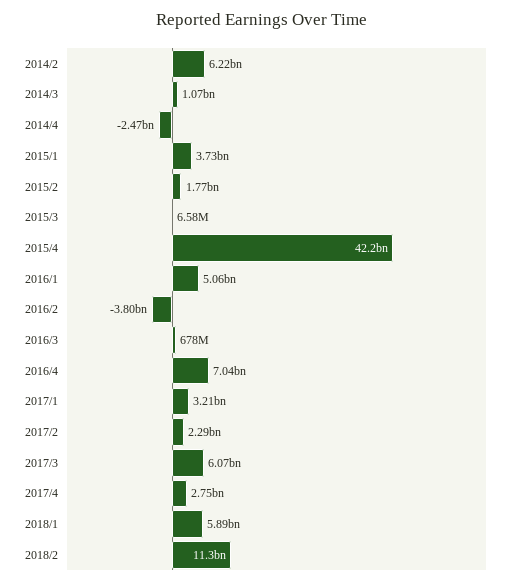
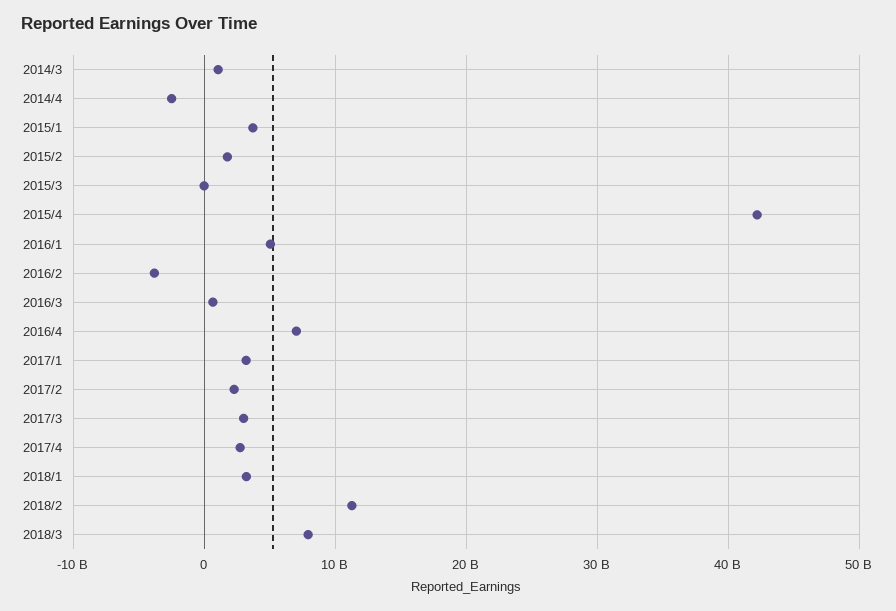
2014/2: 6220000000 -> none
2017/3: 6070000000 -> 3000000000
2018/1: 5890000000 -> 3000000000
2018/3: none -> 8000000000

